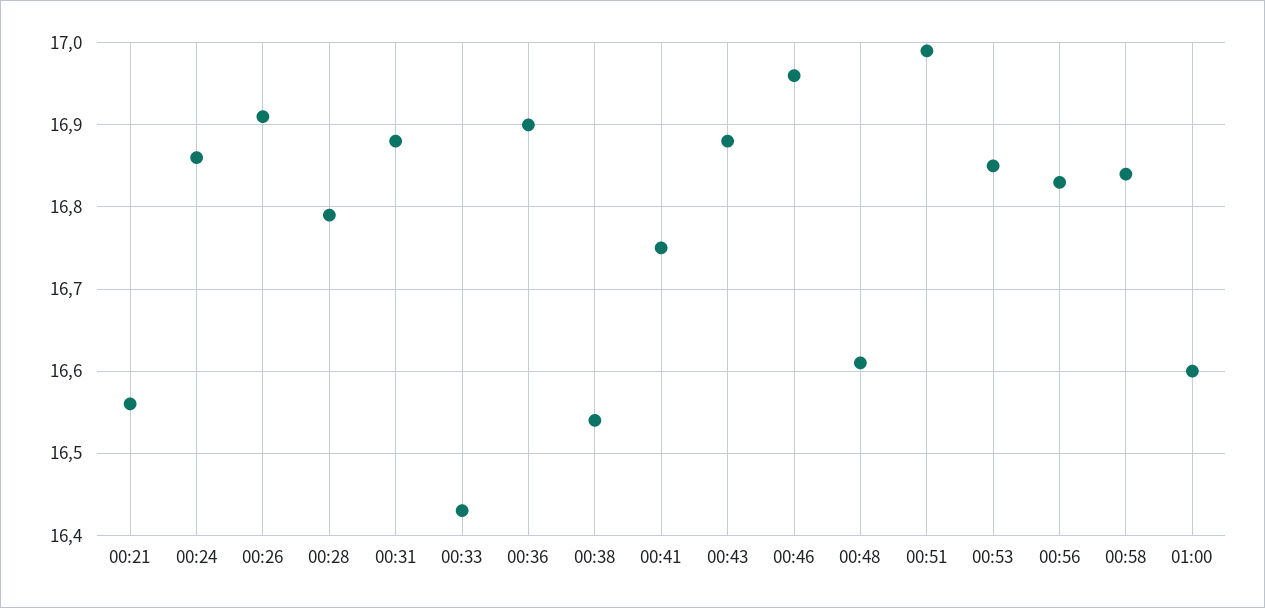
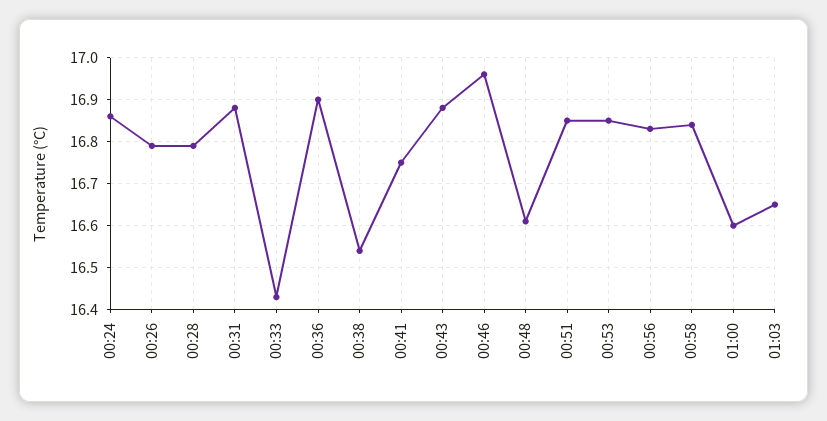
00:21: 16.56 -> none
00:26: 16.91 -> 16.8
00:51: 16.99 -> 16.85
01:03: none -> 16.65

